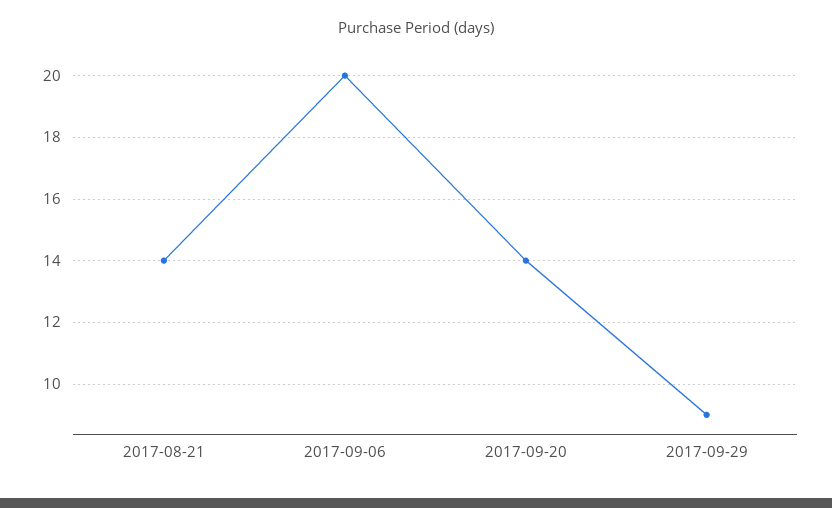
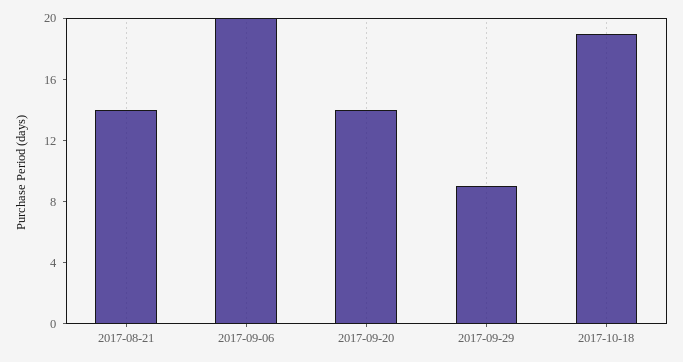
2017-10-18: none -> 19

